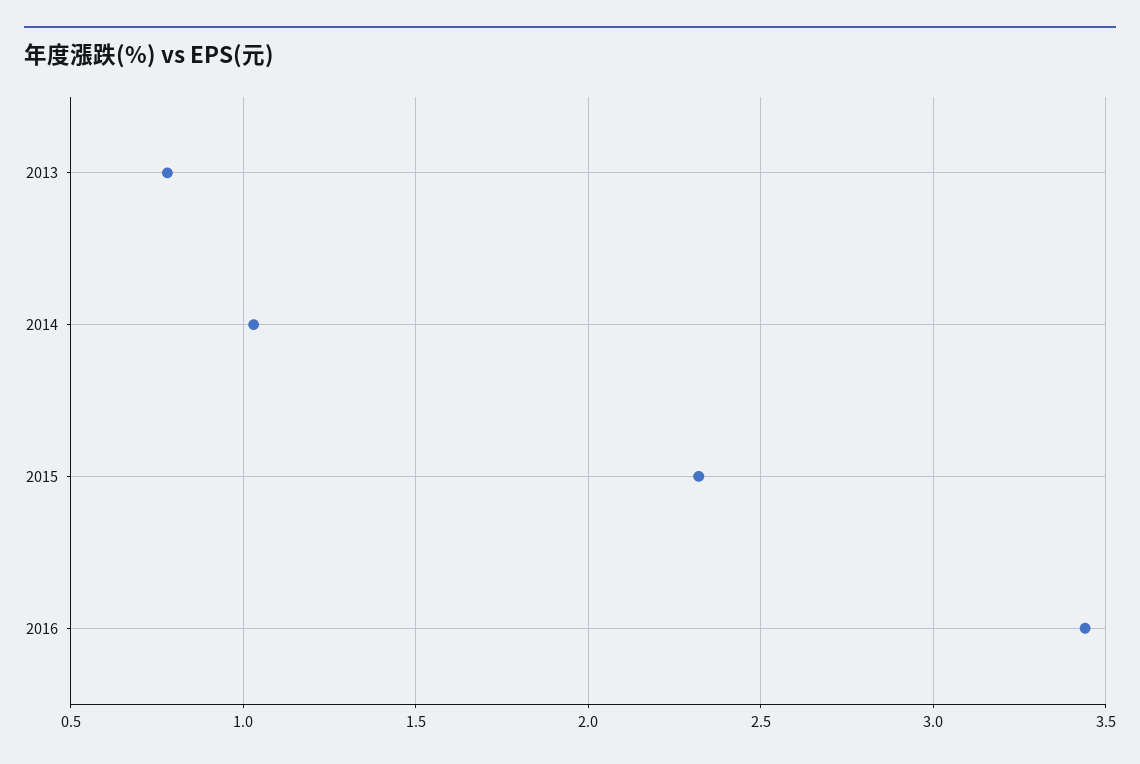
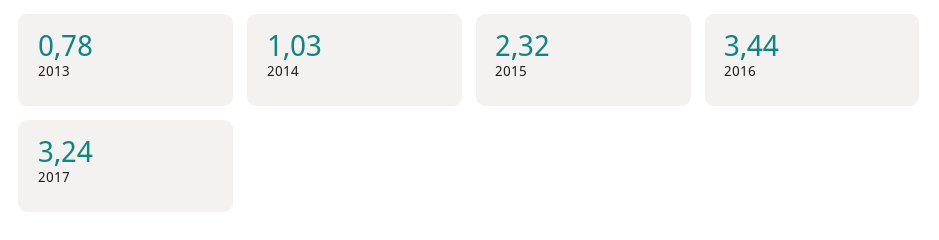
2017: none -> 3.24

